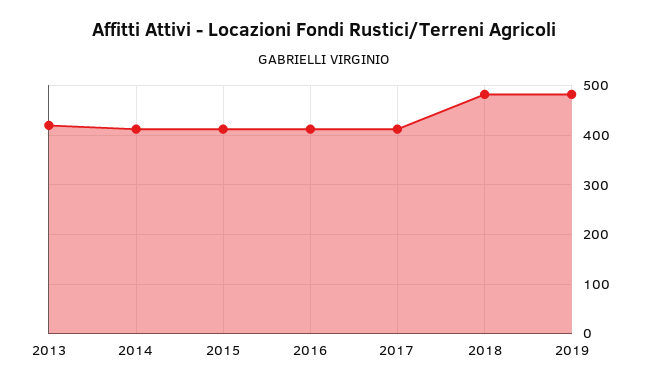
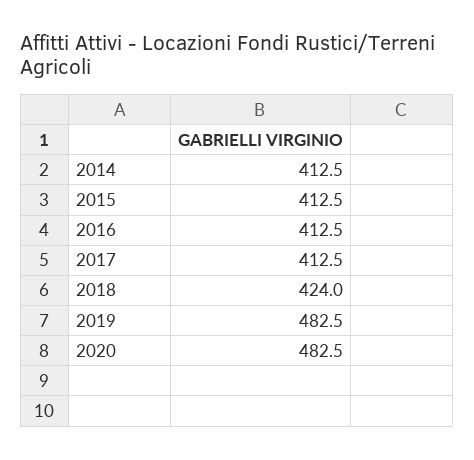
2013: 420 -> none
2018: 480 -> 424
2020: none -> 482.5

